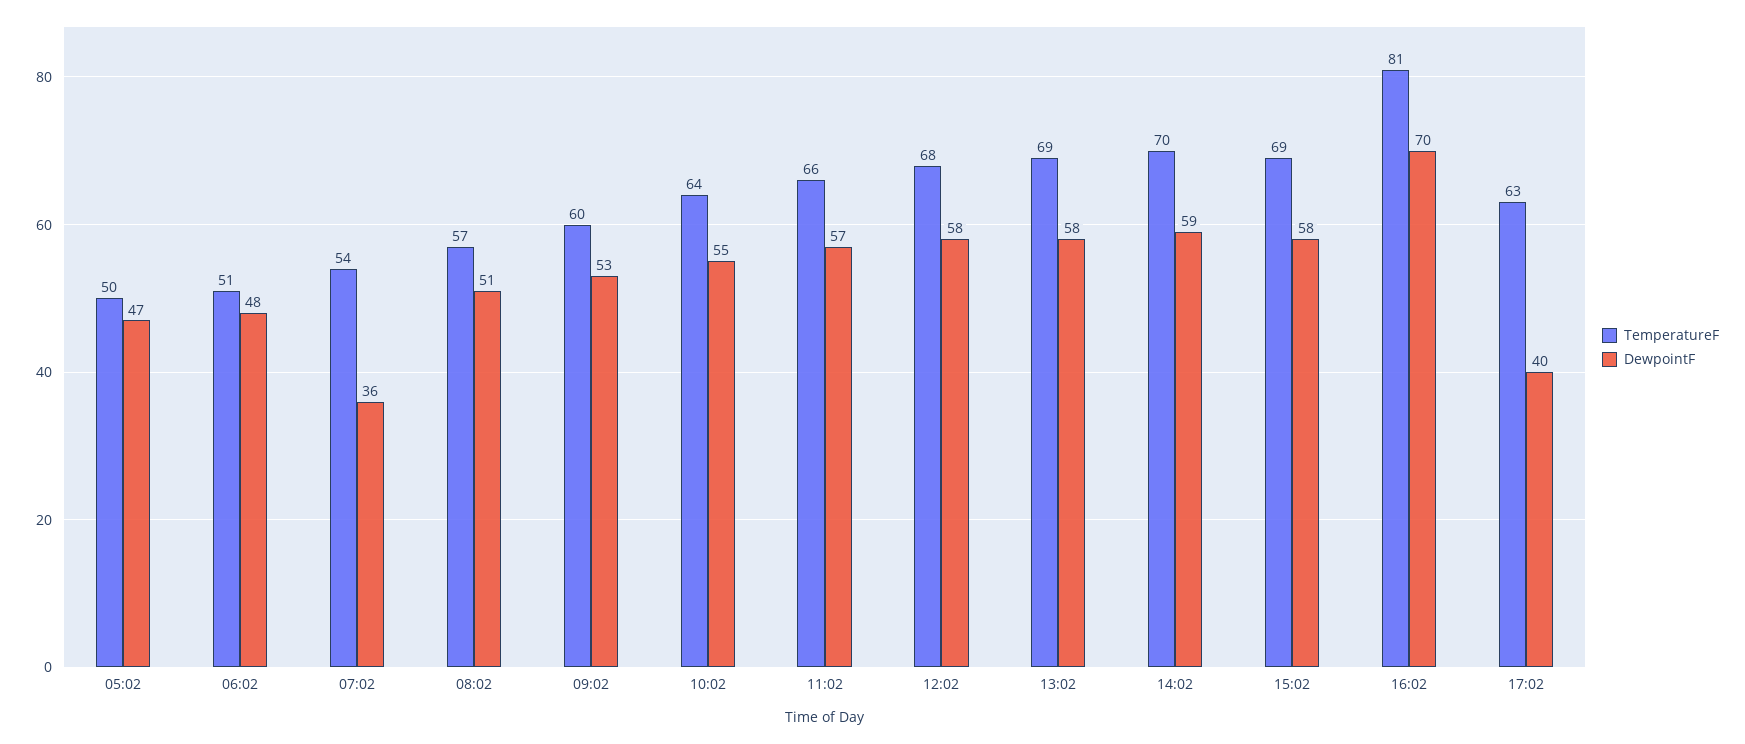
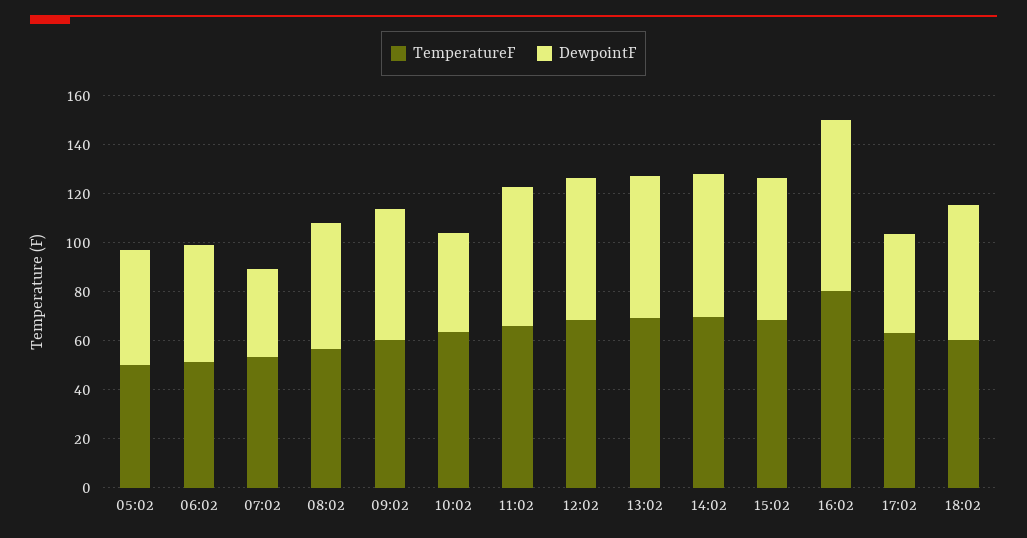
DewpointF, 10:02: 55 -> 40
TemperatureF, 18:02: none -> 60
DewpointF, 18:02: none -> 55

